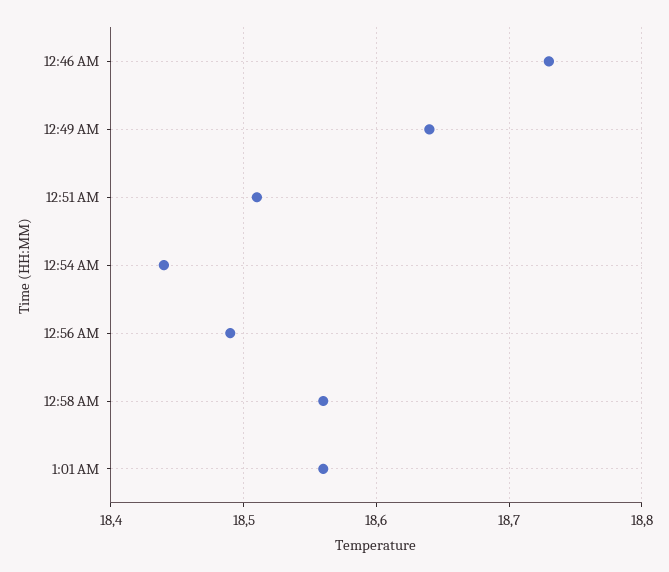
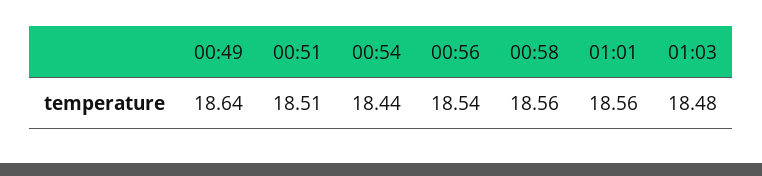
12:46 AM: 18.73 -> none
12:56 AM: 18.49 -> 18.54
01:03: none -> 18.48

